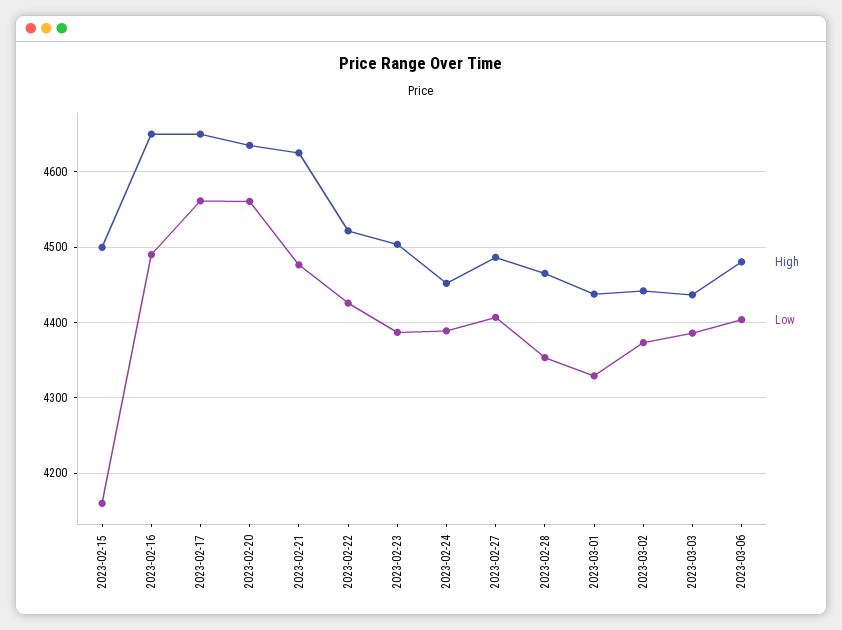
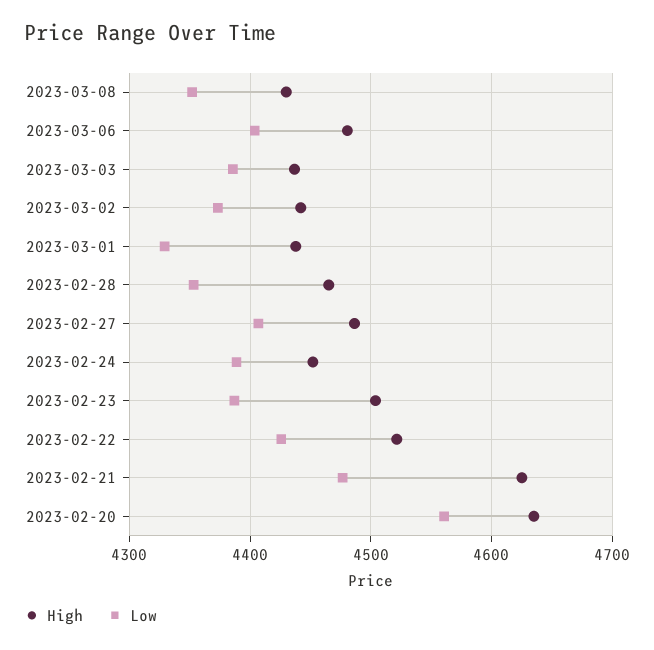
High, 2023-02-15: 4500 -> none
Low, 2023-02-15: 4160 -> none
High, 2023-02-16: 4650 -> none
Low, 2023-02-16: 4490 -> none
High, 2023-02-17: 4650 -> none
Low, 2023-02-17: 4560 -> none
High, 2023-03-08: none -> 4430
Low, 2023-03-08: none -> 4350

